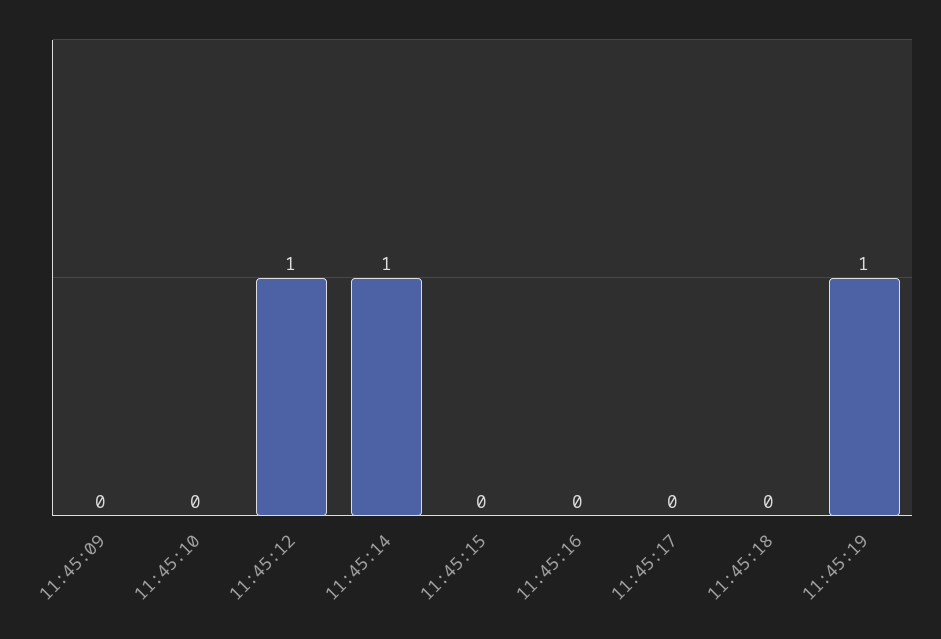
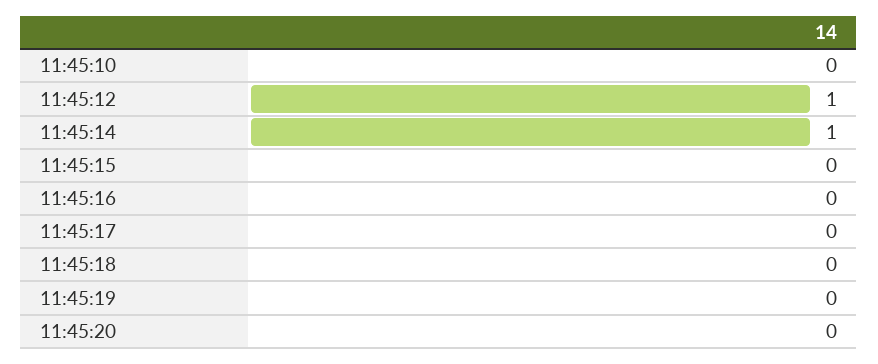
11:45:09: 0 -> none
11:45:19: 1 -> 0
11:45:20: none -> 0

